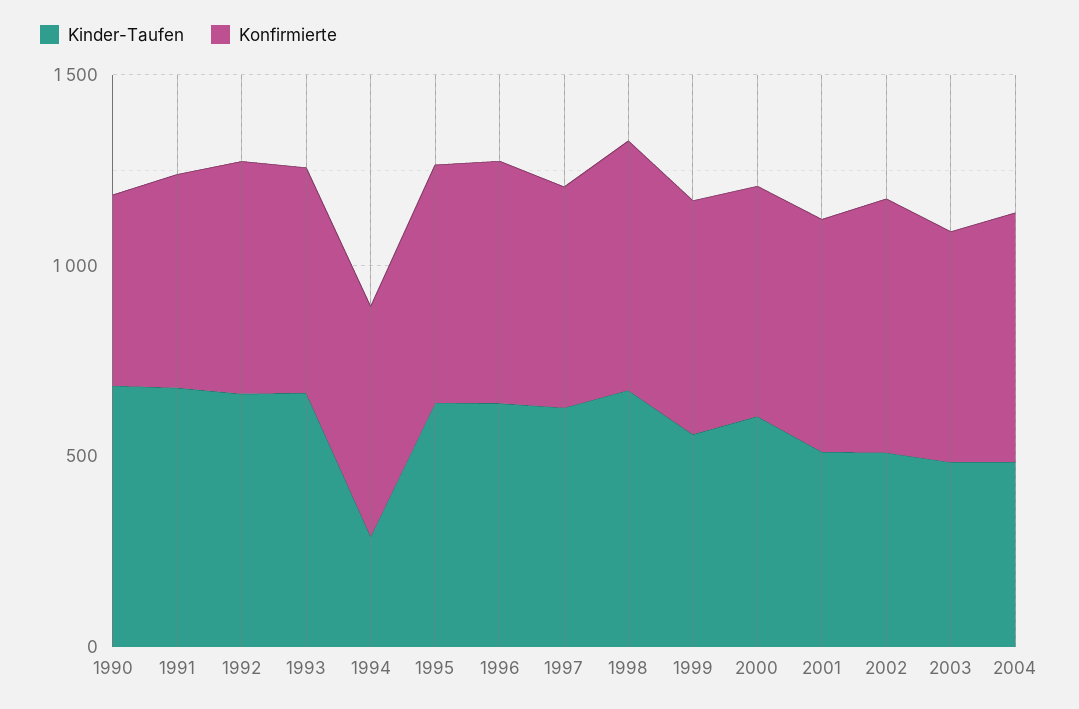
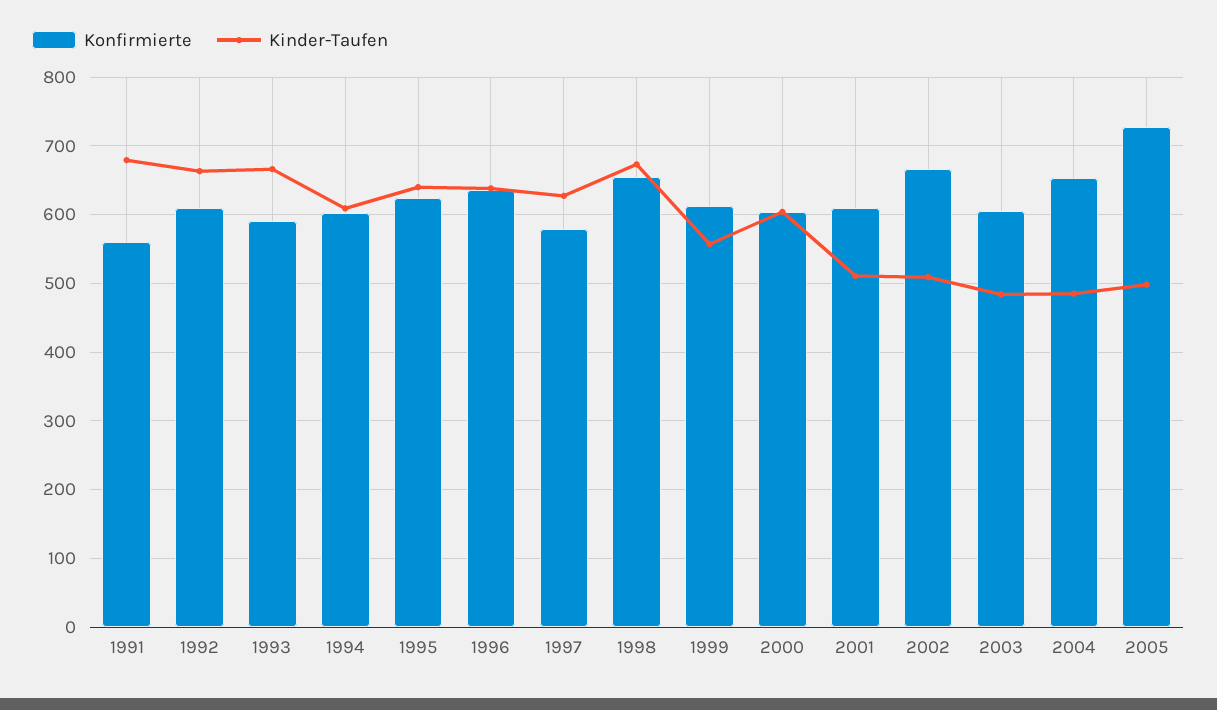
Kinder-Taufen, 1990: 700 -> none
Konfirmierte, 1990: 500 -> none
Kinder-Taufen, 1994: 300 -> 610
Konfirmierte, 2005: none -> 730
Kinder-Taufen, 2005: none -> 500

